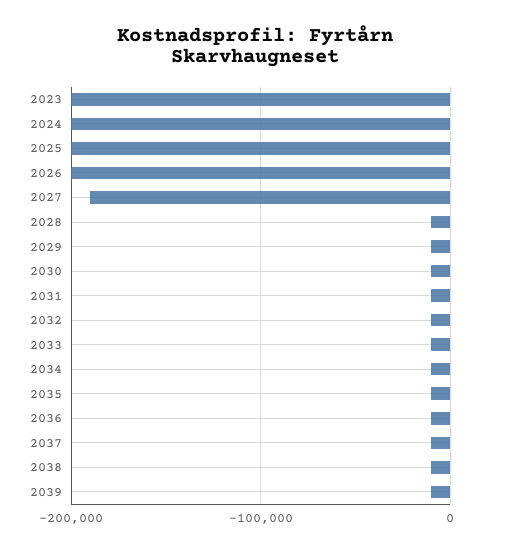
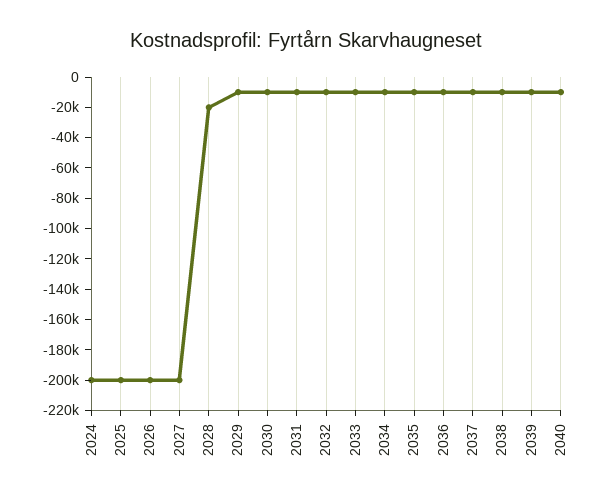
2023: -200000 -> none
2027: -190000 -> -200000
2028: -10000 -> -20000
2040: none -> -10000

